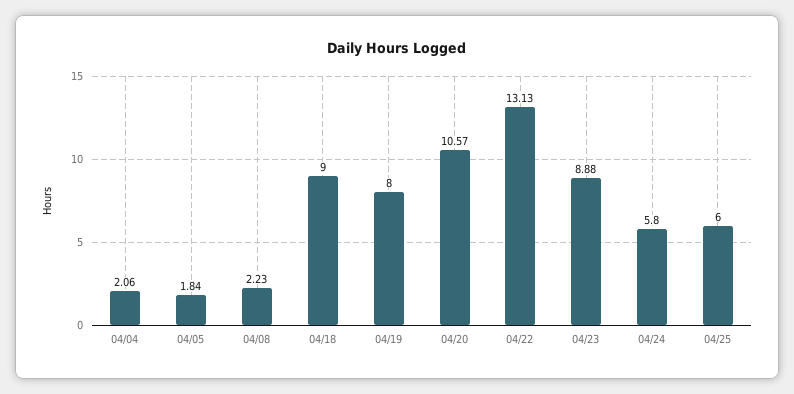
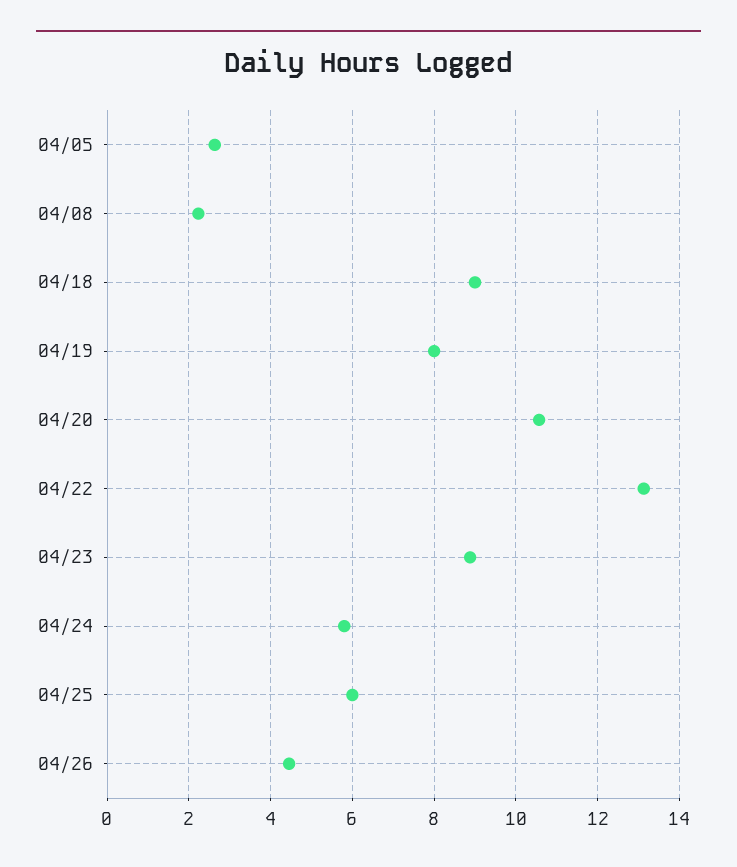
04/04: 2.06 -> none
04/05: 1.84 -> 2.6
04/26: none -> 4.4

